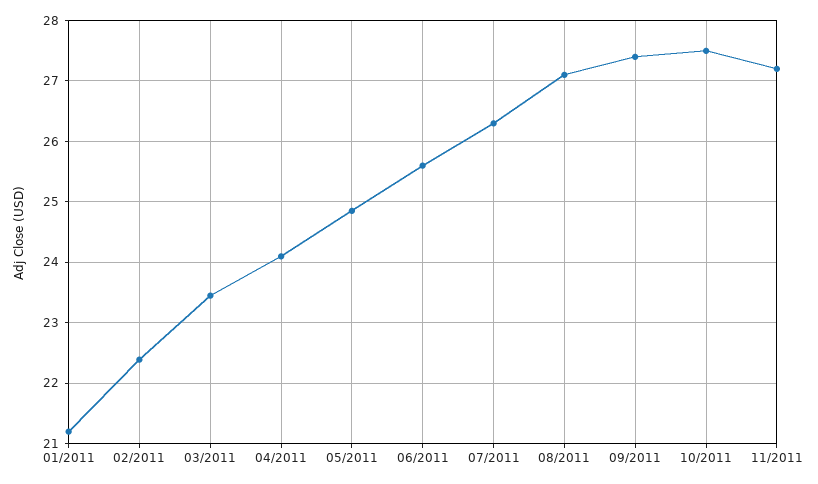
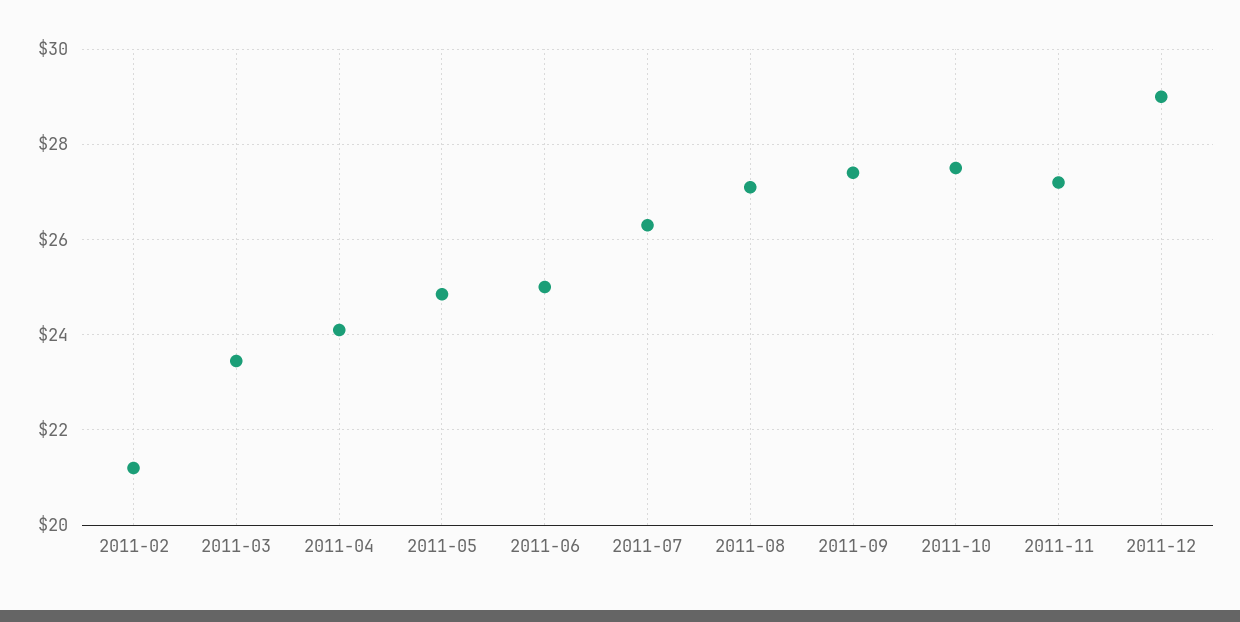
01/2011: 21.2 -> none
02/2011: 22.4 -> 21.2
06/2011: 25.6 -> 25
2011-12: none -> 29

